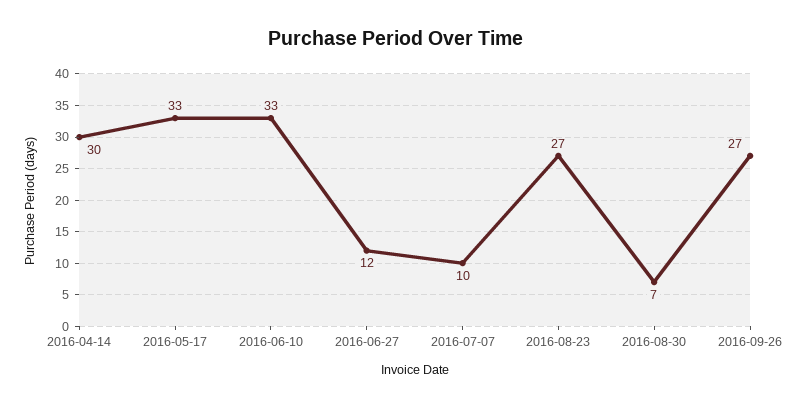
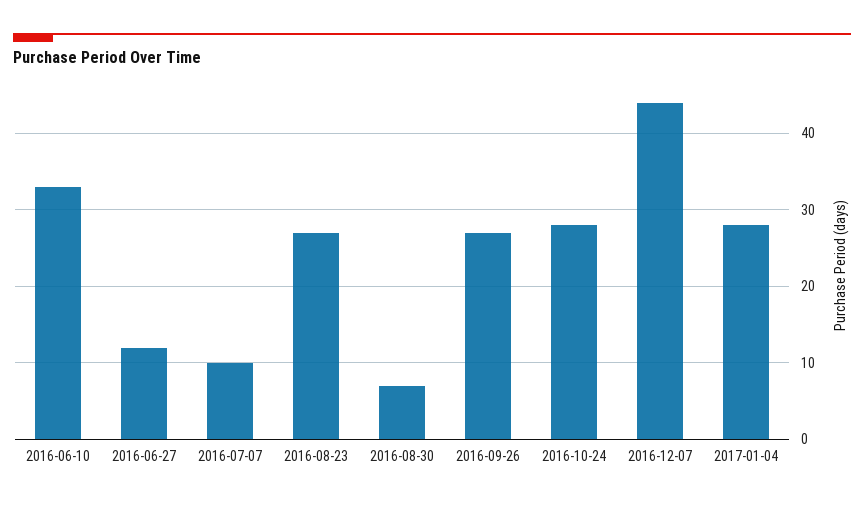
2016-04-14: 30 -> none
2016-05-17: 33 -> none
2016-10-24: none -> 28
2016-12-07: none -> 44
2017-01-04: none -> 28

